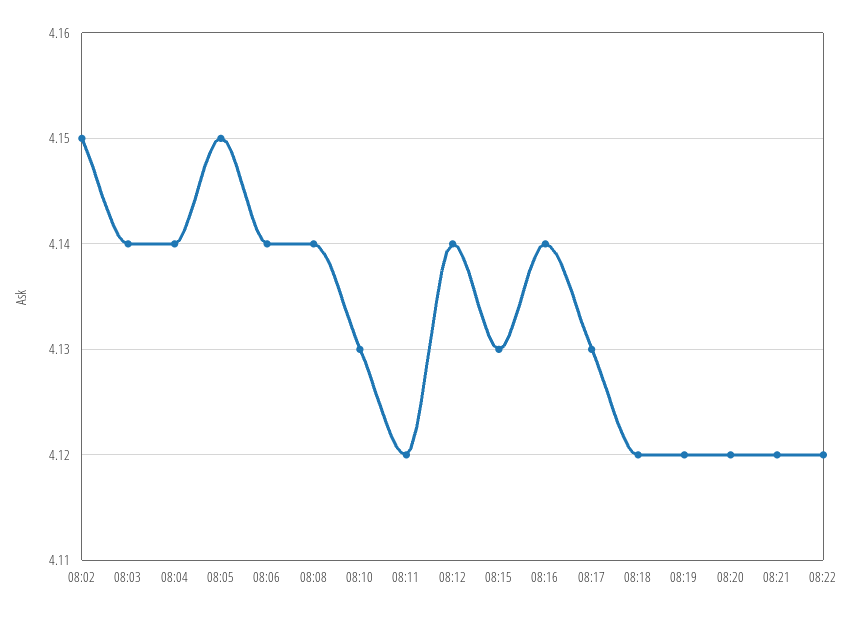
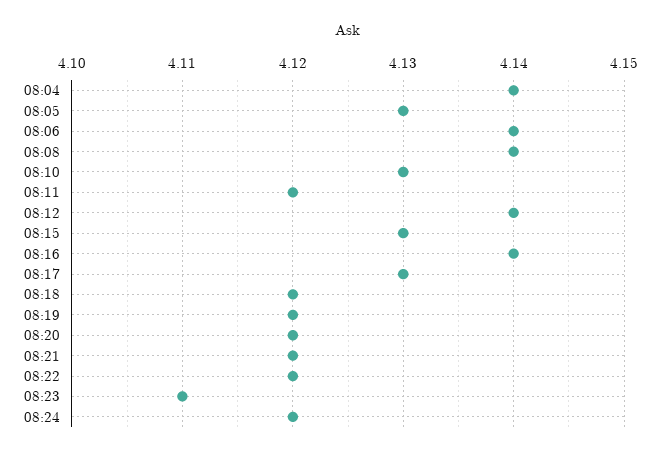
08:02: 4.15 -> none
08:03: 4.14 -> none
08:05: 4.15 -> 4.13
08:23: none -> 4.11
08:24: none -> 4.12

